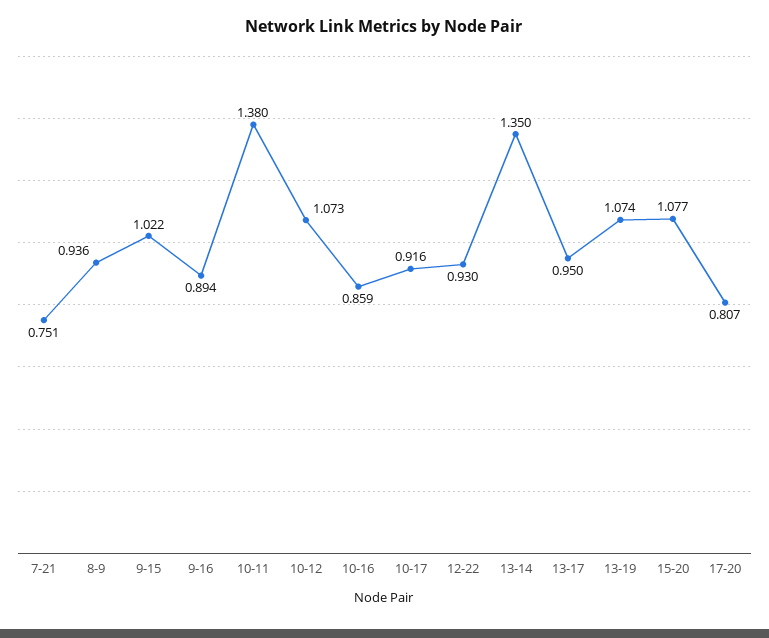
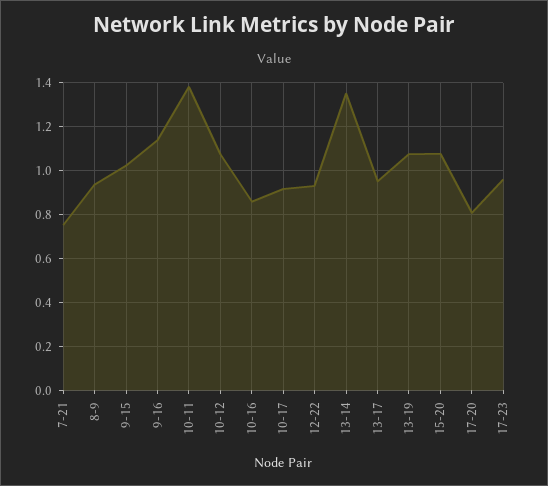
9-16: 0.894 -> 1.15
17-23: none -> 0.95

